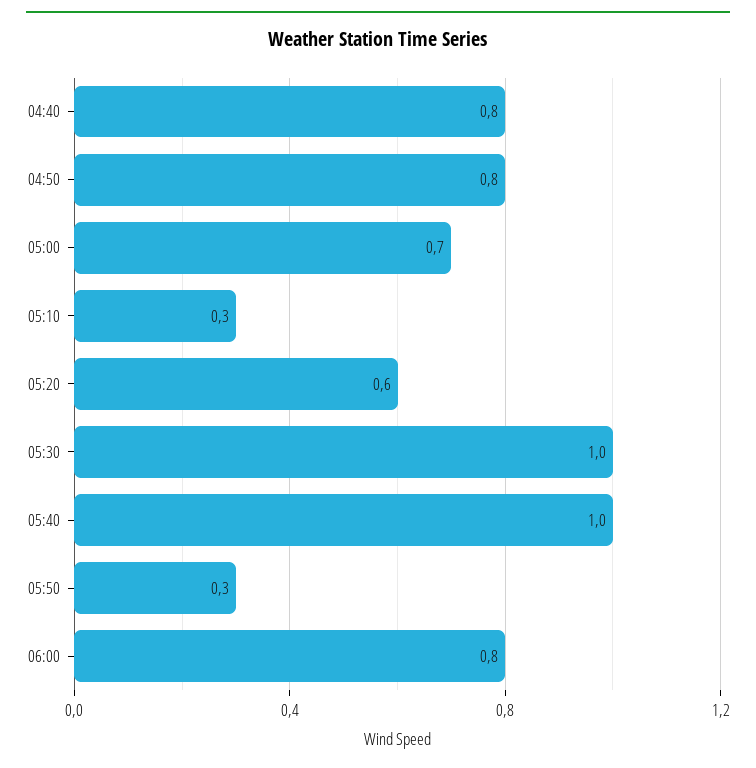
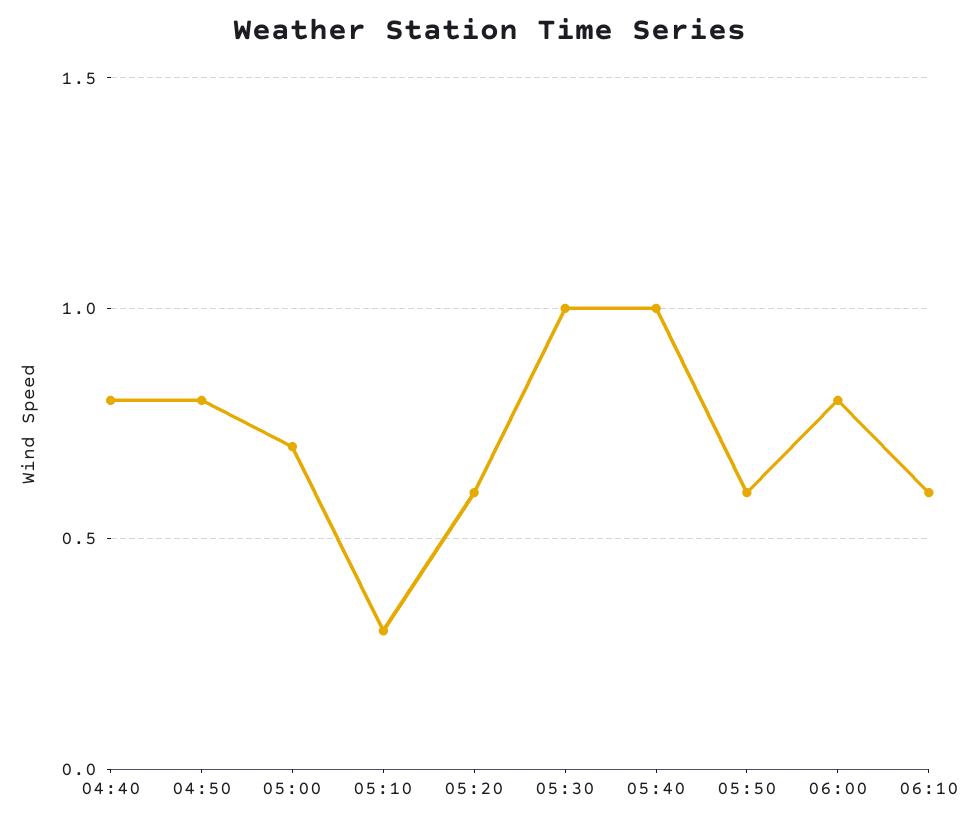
05:50: 0.3 -> 0.6
06:10: none -> 0.6

